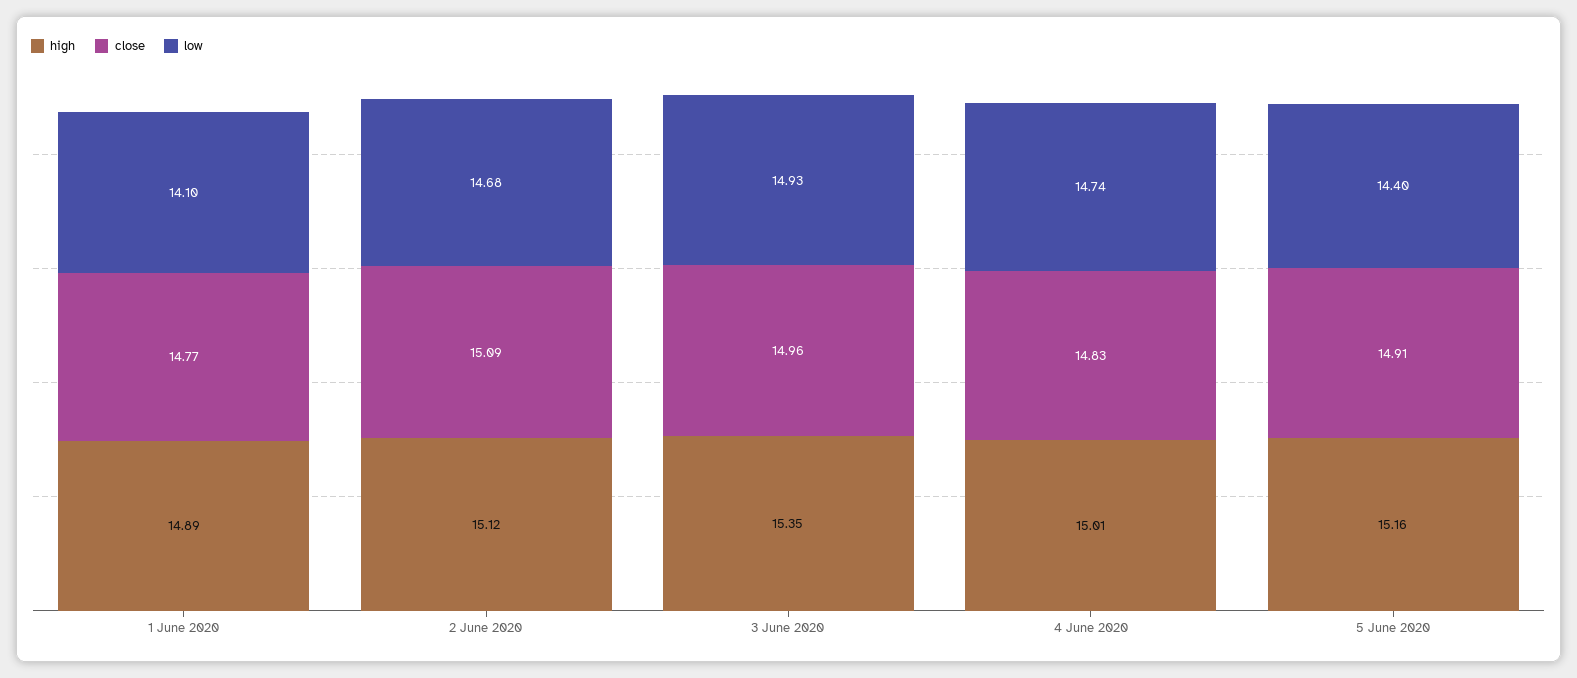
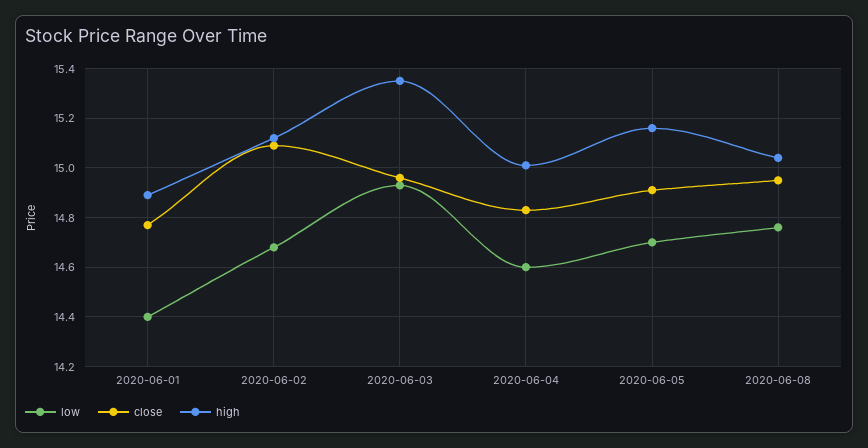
low, 1 June 2020: 14.1 -> 14.4
low, 4 June 2020: 14.74 -> 14.6
low, 5 June 2020: 14.4 -> 14.7
low, 2020-06-08: none -> 14.75
close, 2020-06-08: none -> 14.95
high, 2020-06-08: none -> 15.05

